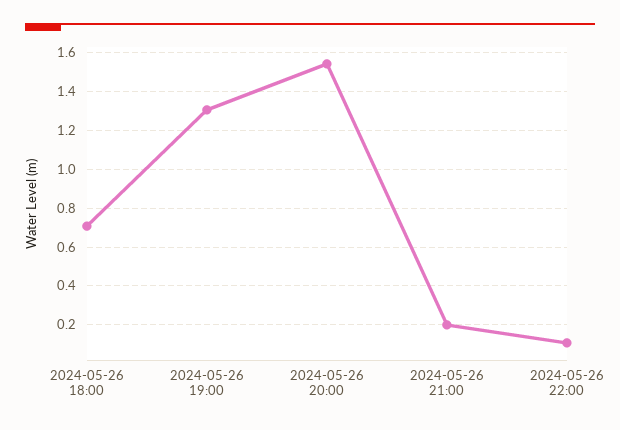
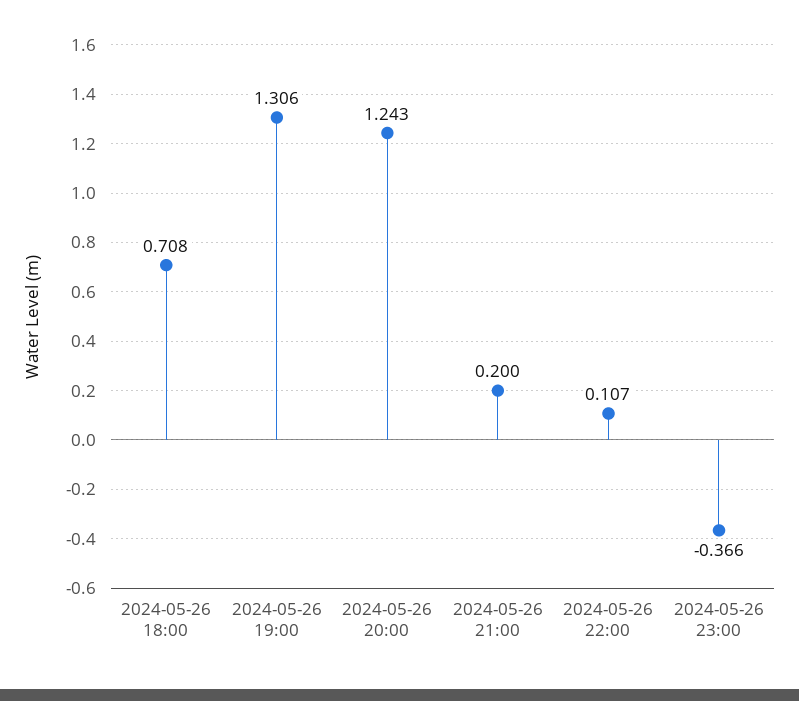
2024-05-26 20:00: 1.55 -> 1.243
2024-05-26 23:00: none -> -0.366

